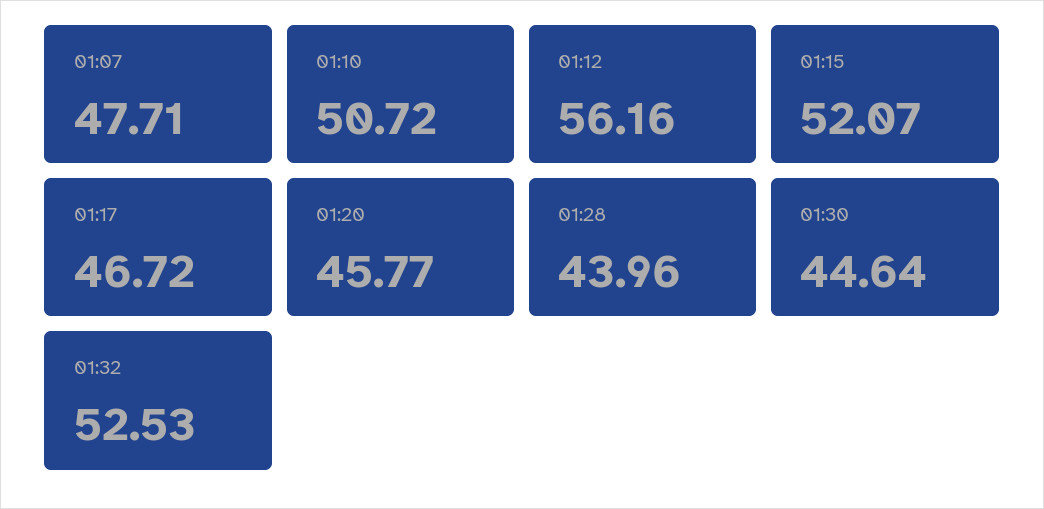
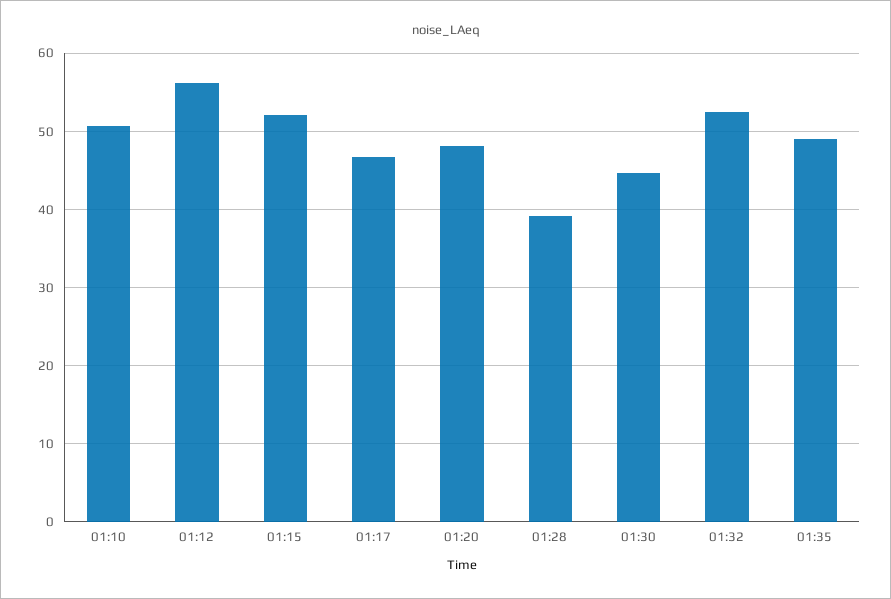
01:07: 47.71 -> none
01:20: 45.77 -> 48
01:28: 43.96 -> 39
01:35: none -> 49

